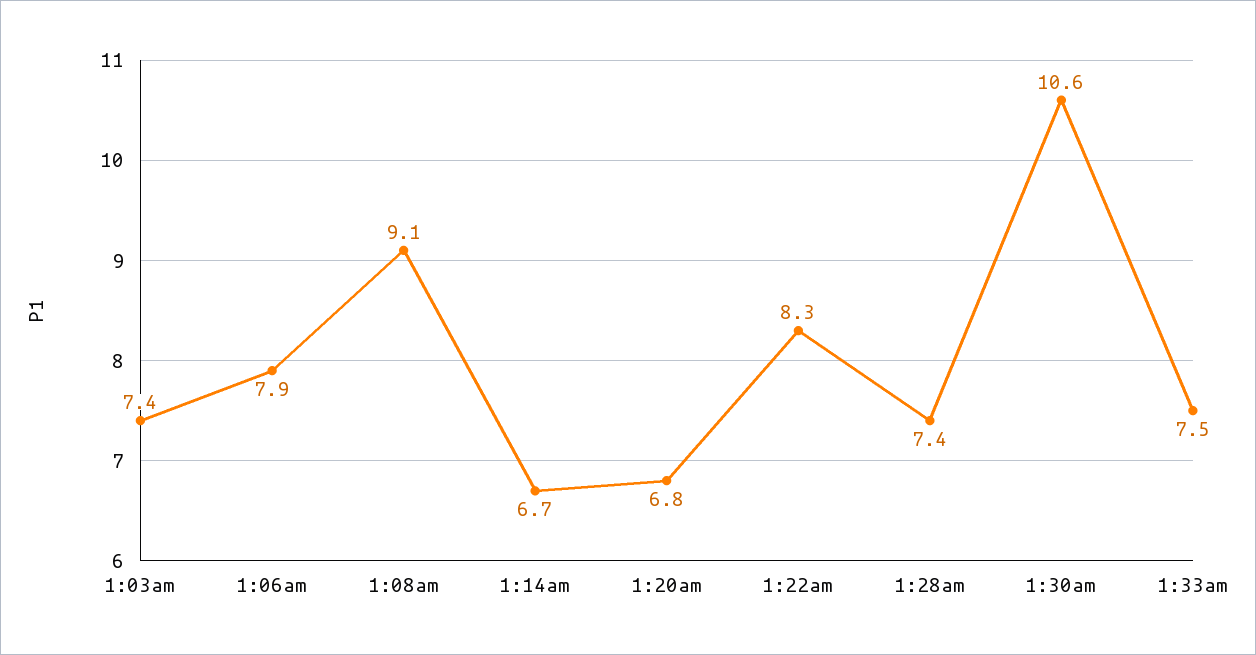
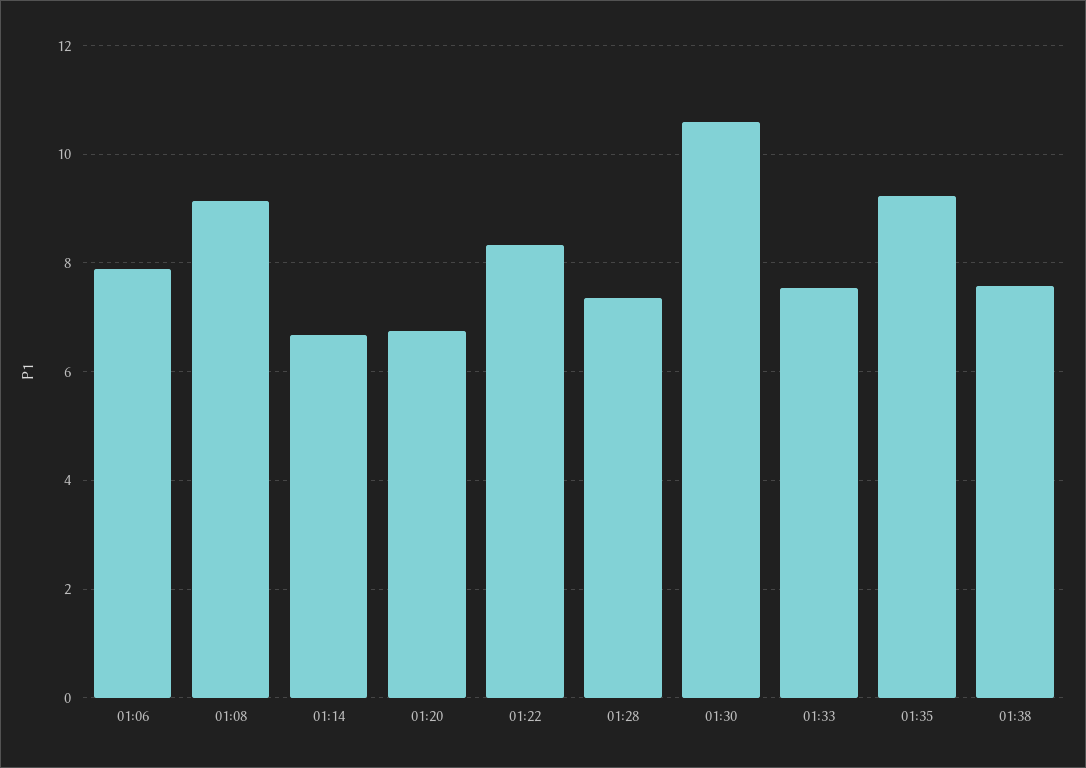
1:03am: 7.4 -> none
01:35: none -> 9.2
01:38: none -> 7.6

